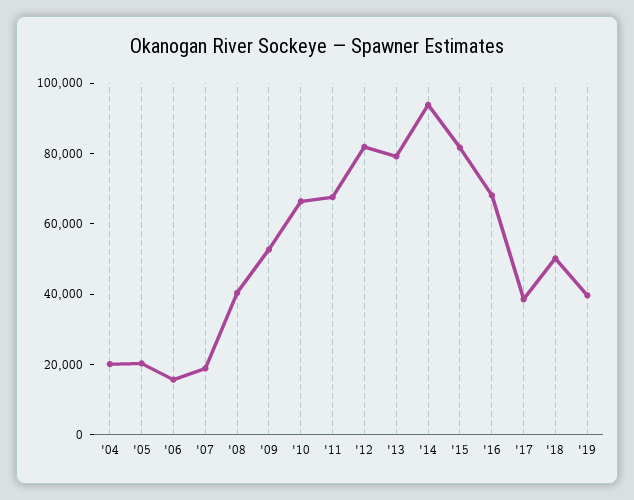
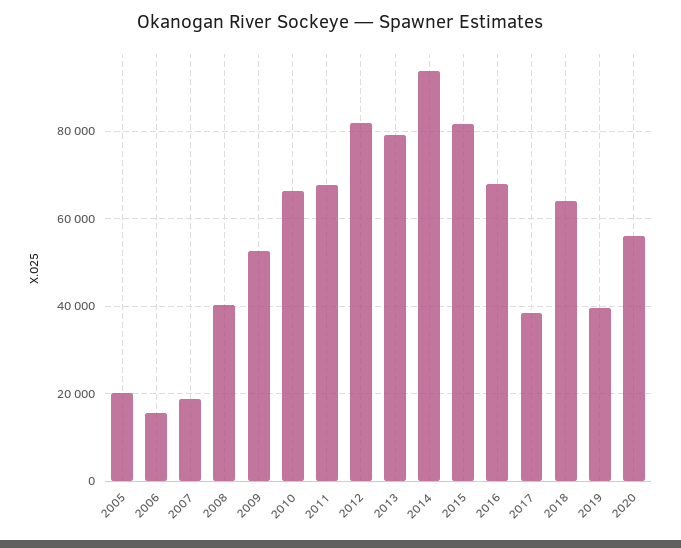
'04: 20000 -> none
'18: 50000 -> 64000
2020: none -> 56000

